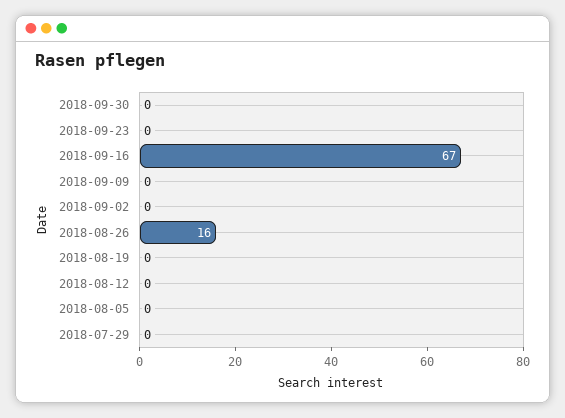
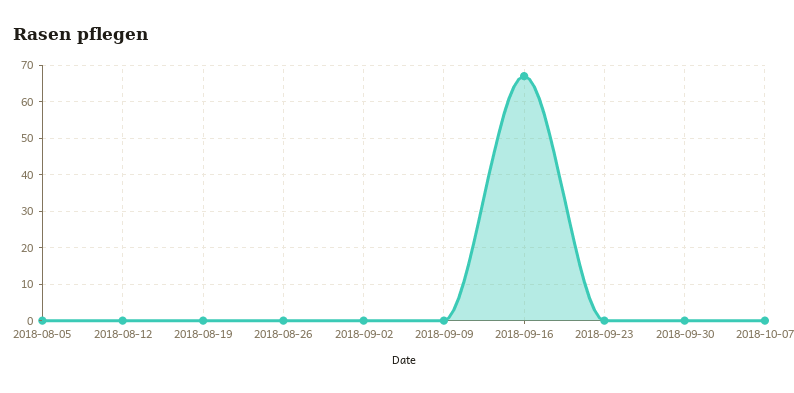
2018-08-26: 16 -> 0
2018-07-29: 0 -> none
2018-10-07: none -> 0

